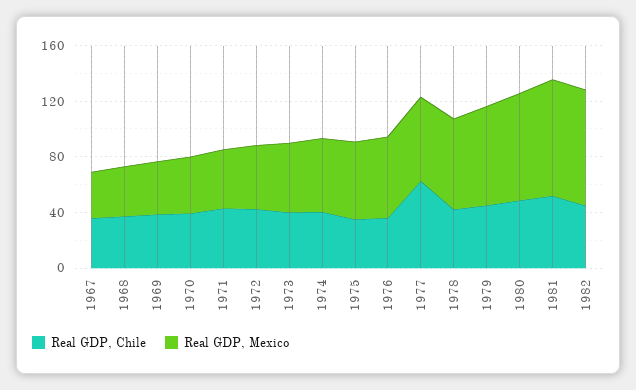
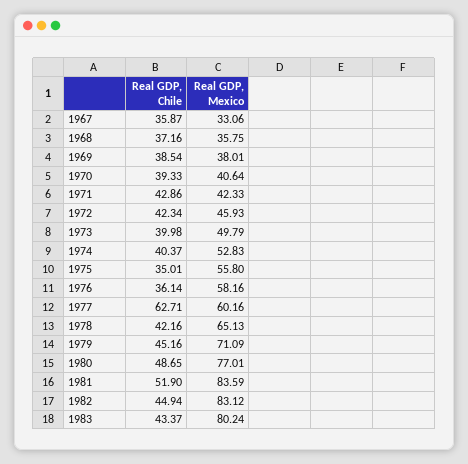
Real GDP, Chile, 1983: none -> 43.37
Real GDP, Mexico, 1983: none -> 80.24

